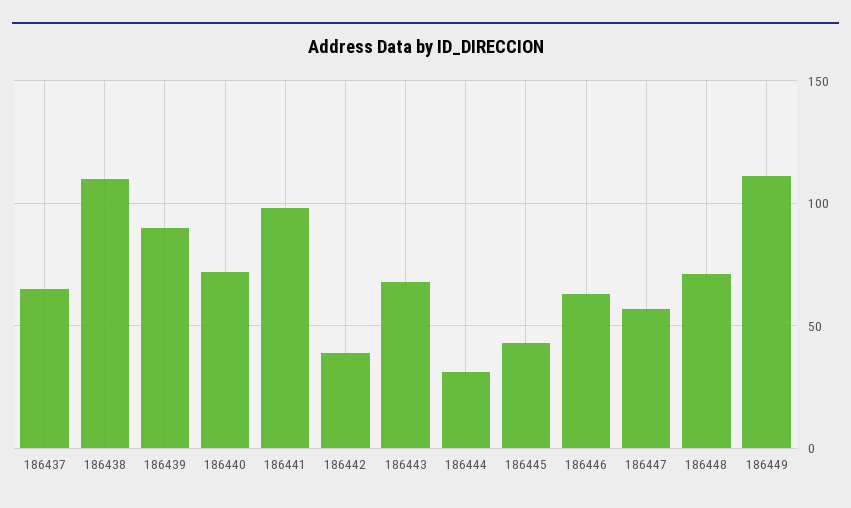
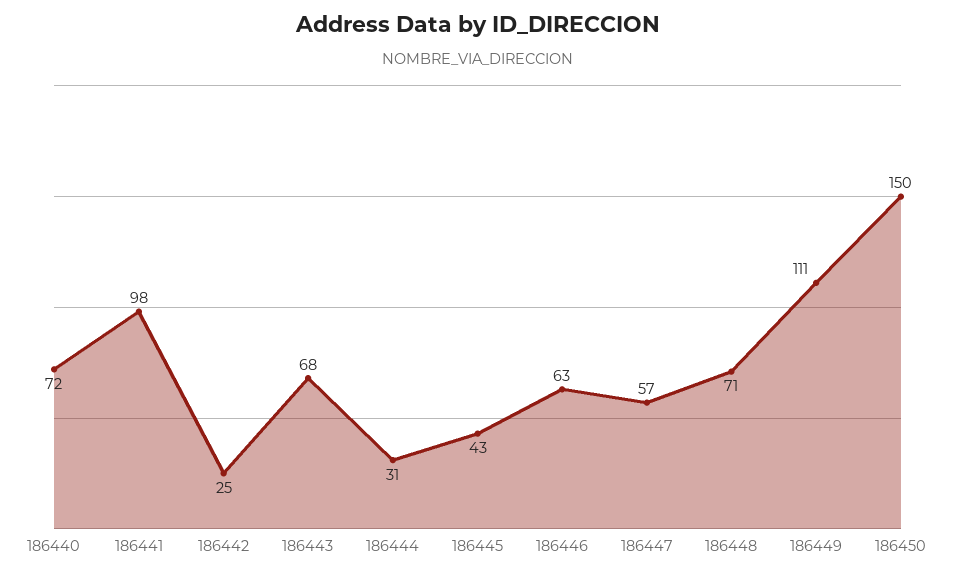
186437: 65 -> none
186438: 110 -> none
186439: 90 -> none
186442: 40 -> 25
186450: none -> 150

